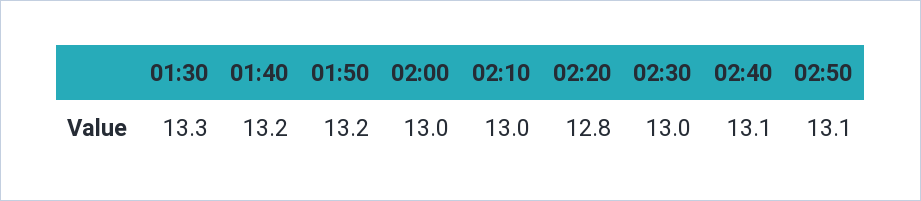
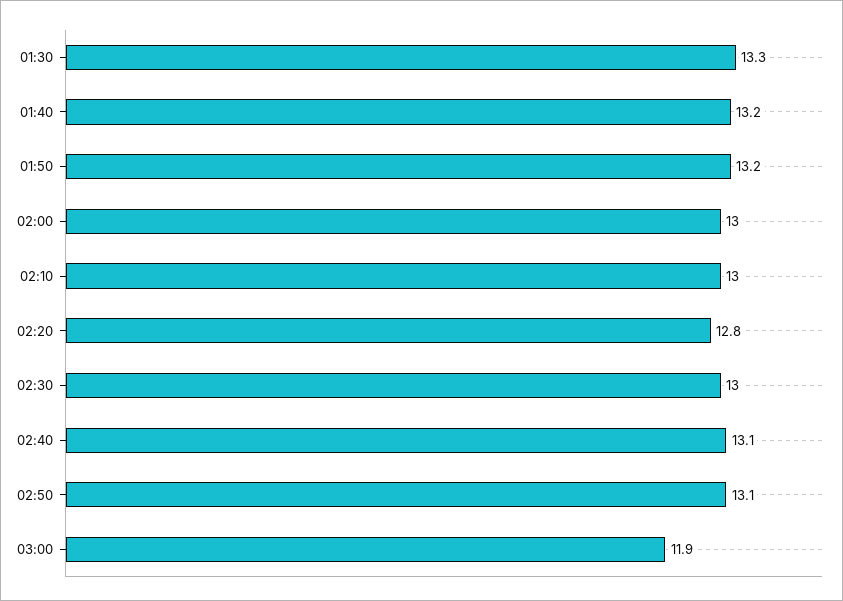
03:00: none -> 11.9

